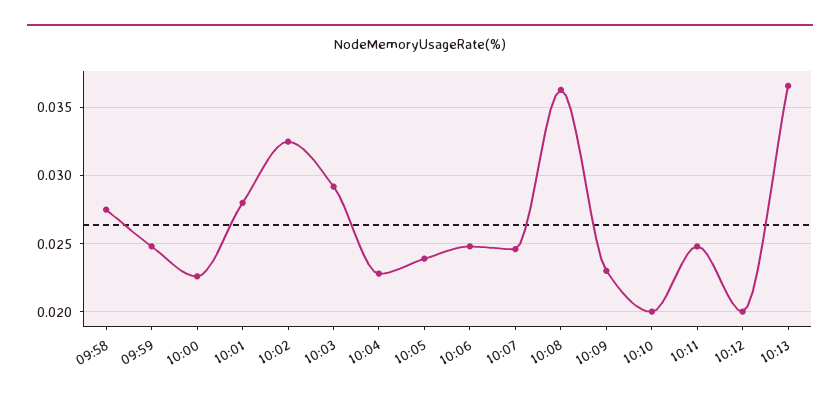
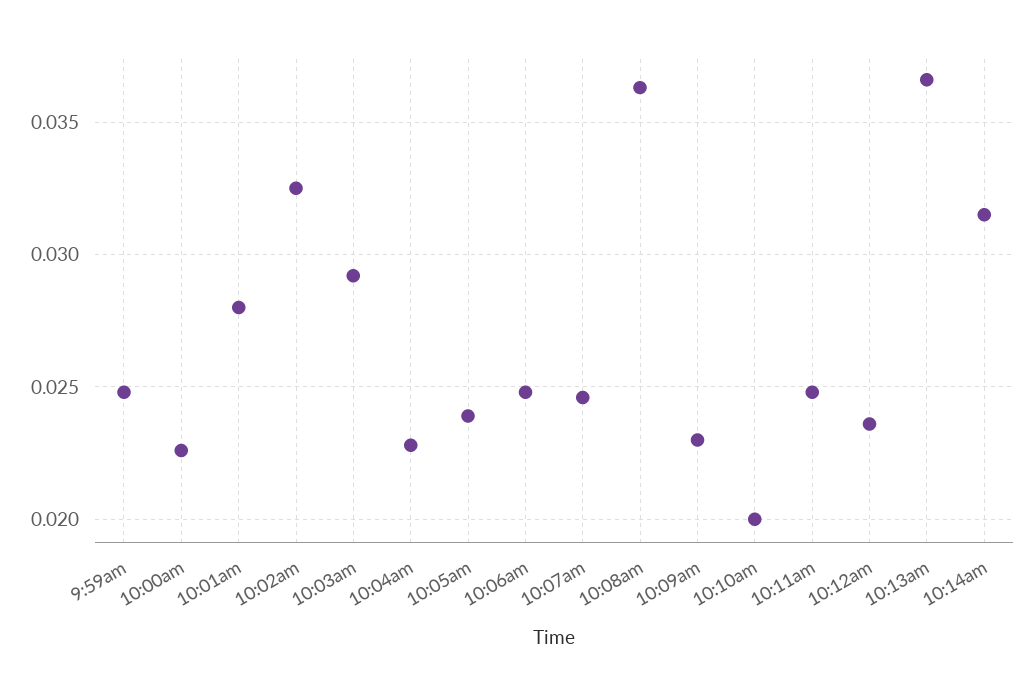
09:58: 0.0275 -> none
10:12: 0.02 -> 0.0235
10:14am: none -> 0.0315

